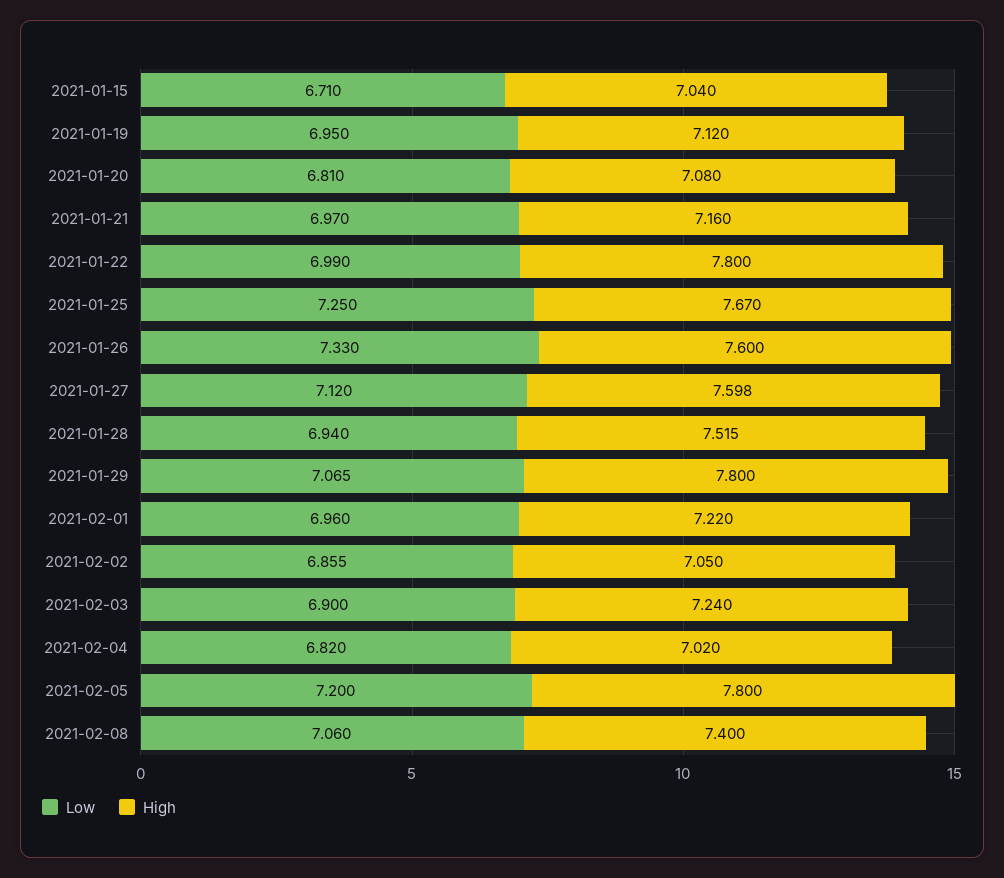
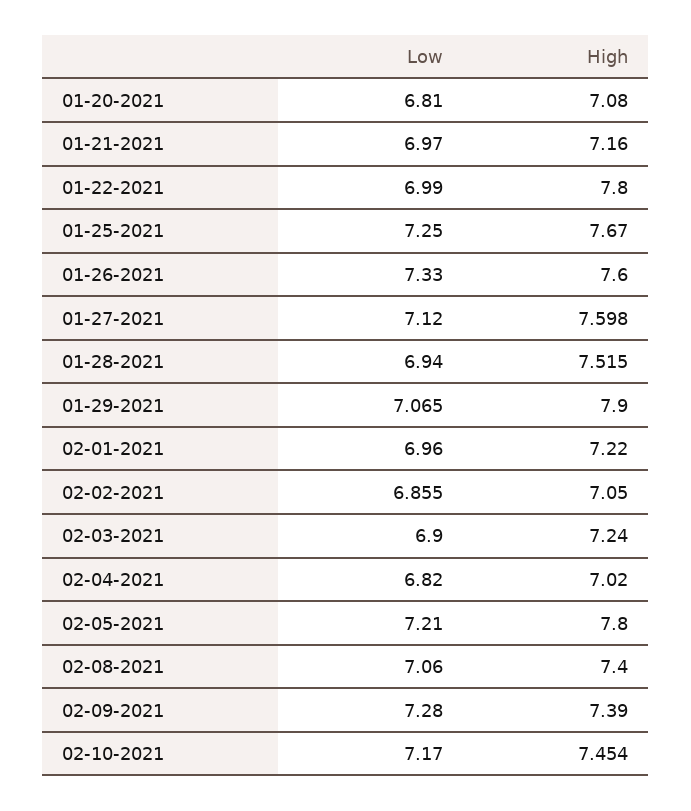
Low, 2021-01-15: 6.71 -> none
High, 2021-01-15: 7.04 -> none
Low, 2021-01-19: 6.95 -> none
High, 2021-01-19: 7.12 -> none
High, 2021-01-29: 7.8 -> 7.9
Low, 2021-02-05: 7.2 -> 7.21
Low, 02-09-2021: none -> 7.28
High, 02-09-2021: none -> 7.39
Low, 02-10-2021: none -> 7.17
High, 02-10-2021: none -> 7.454

